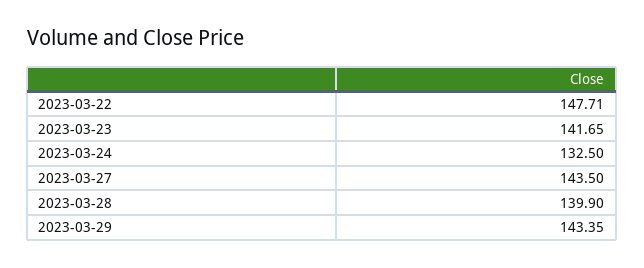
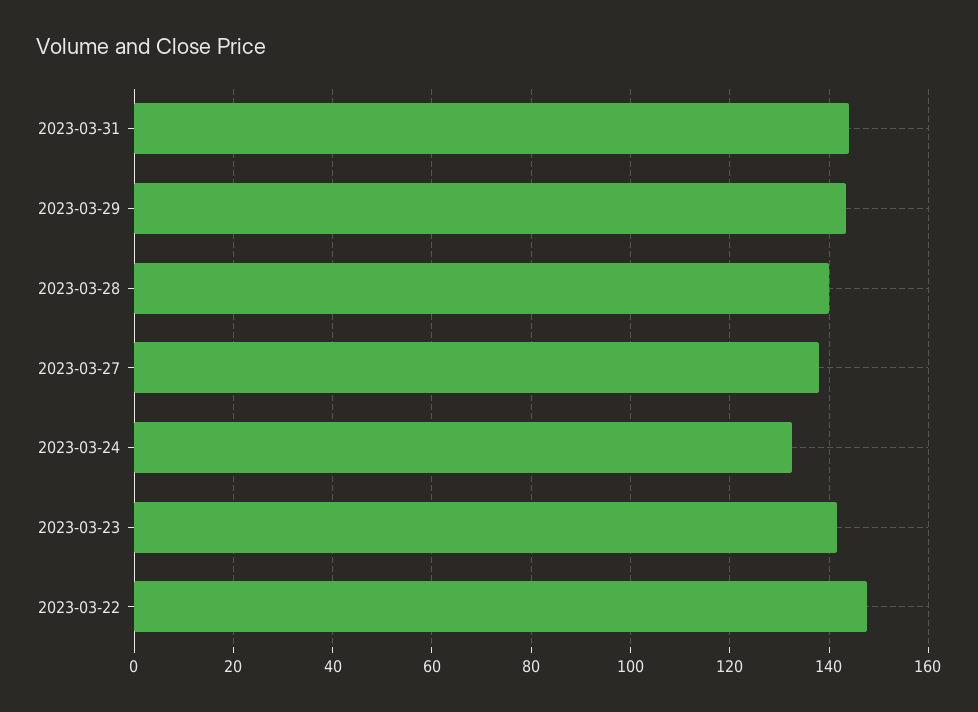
2023-03-27: 143.5 -> 138
2023-03-31: none -> 144

